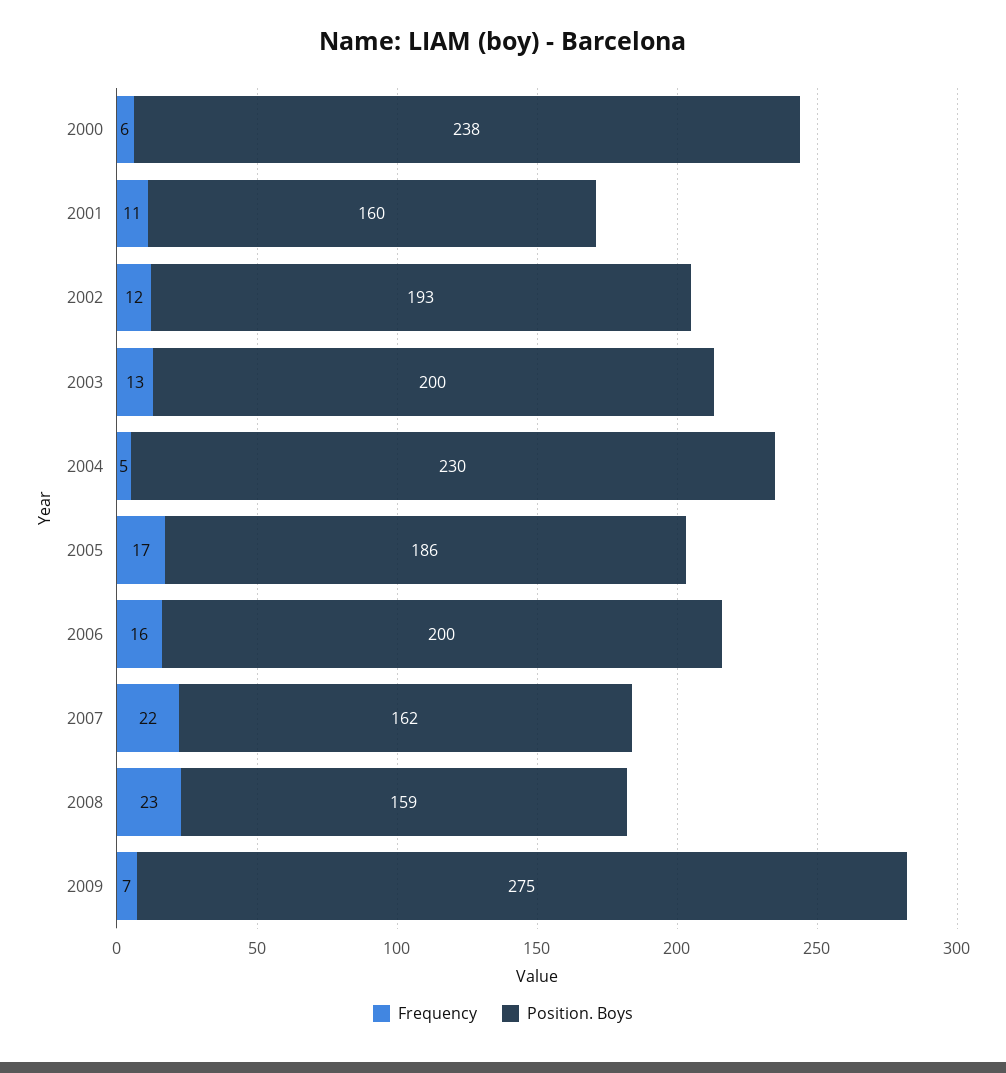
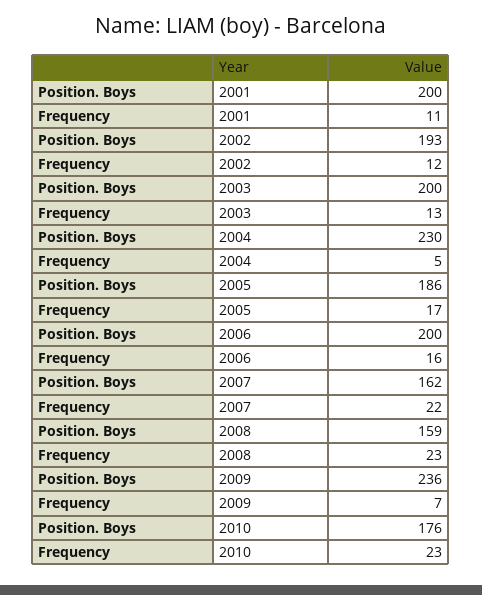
Frequency, 2000: 6 -> none
Position. Boys, 2000: 238 -> none
Position. Boys, 2001: 160 -> 200
Position. Boys, 2009: 275 -> 236
Position. Boys, 2010: none -> 176
Frequency, 2010: none -> 23

